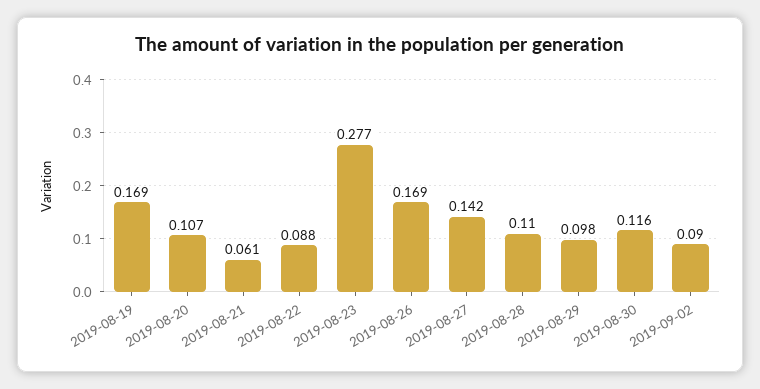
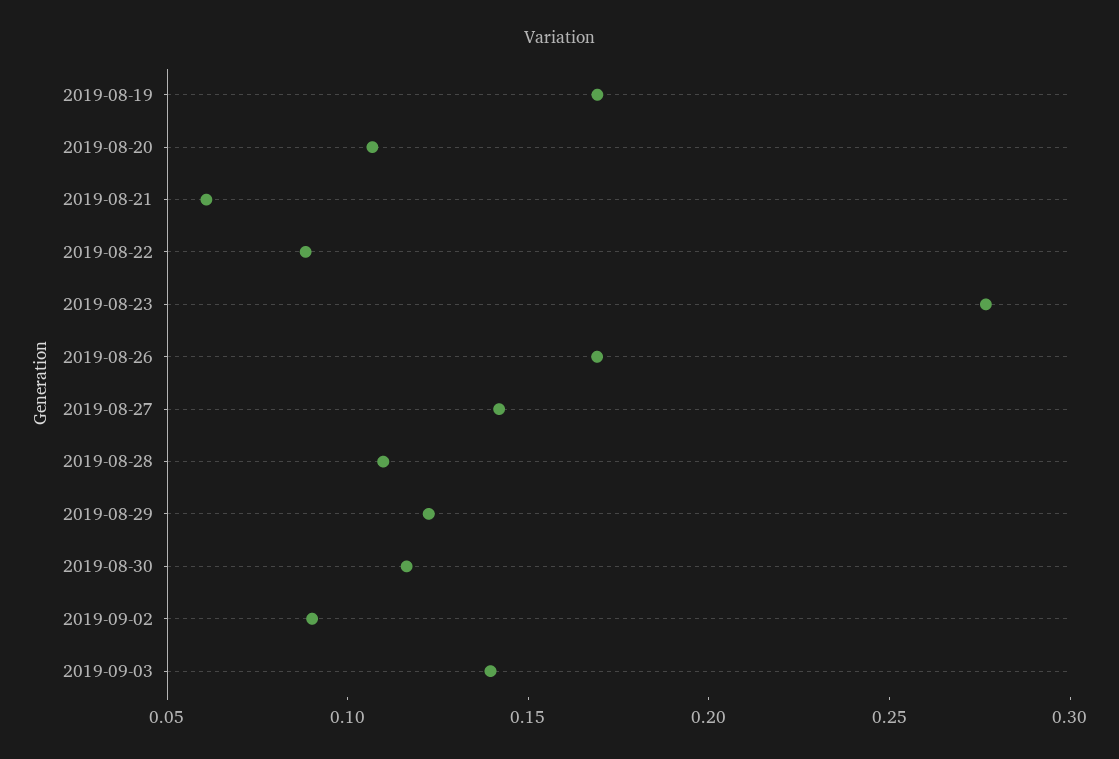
2019-08-29: 0.098 -> 0.12
2019-09-03: none -> 0.14

